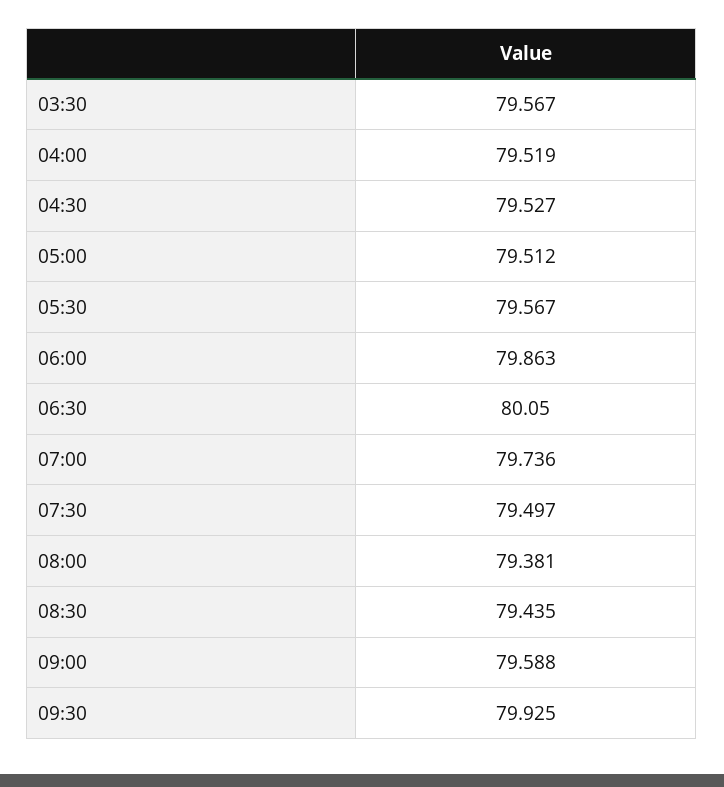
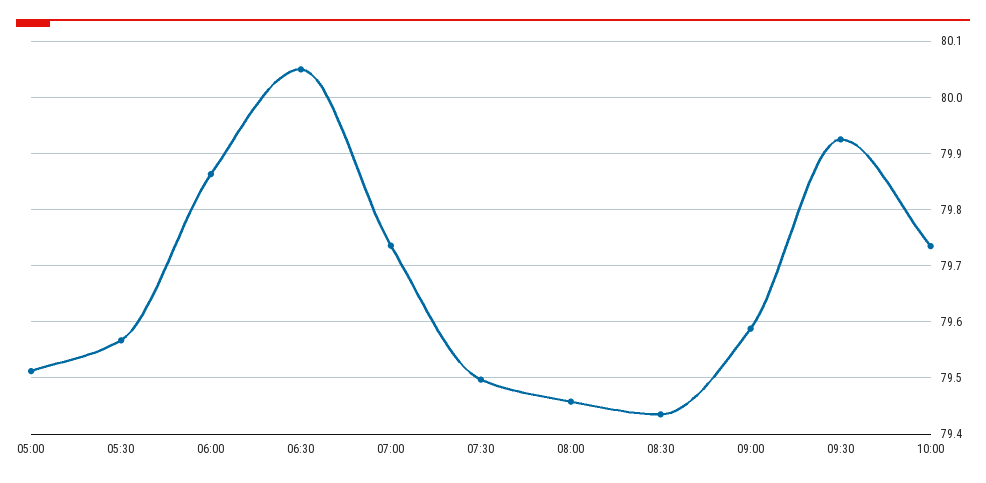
03:30: 79.567 -> none
04:00: 79.519 -> none
04:30: 79.527 -> none
08:00: 79.381 -> 79.46
10:00: none -> 79.74

